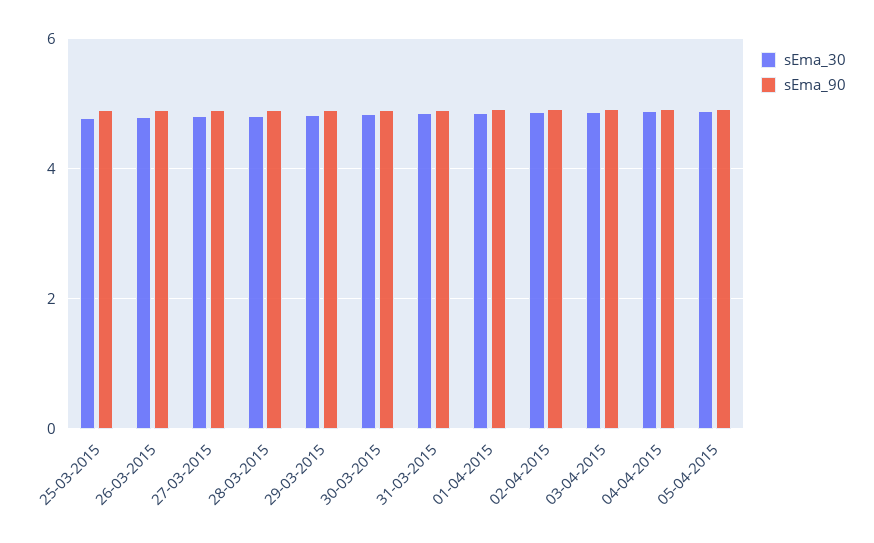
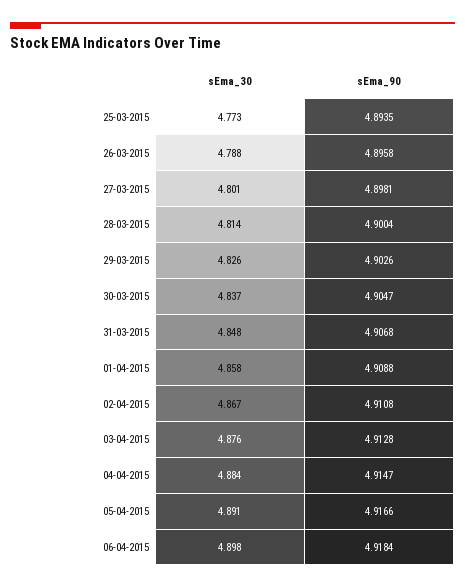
sEma_30, 06-04-2015: none -> 4.898
sEma_90, 06-04-2015: none -> 4.9184

